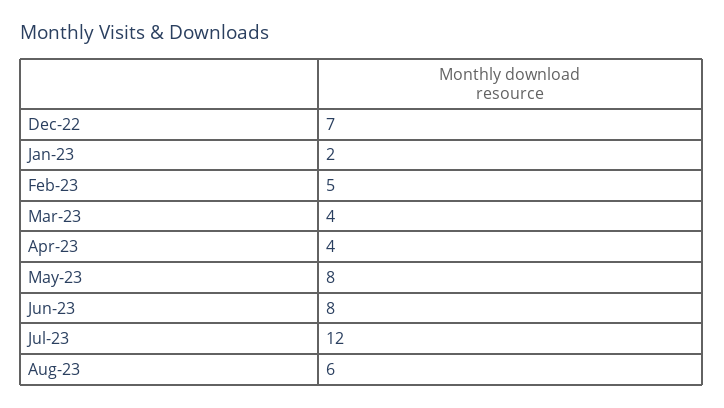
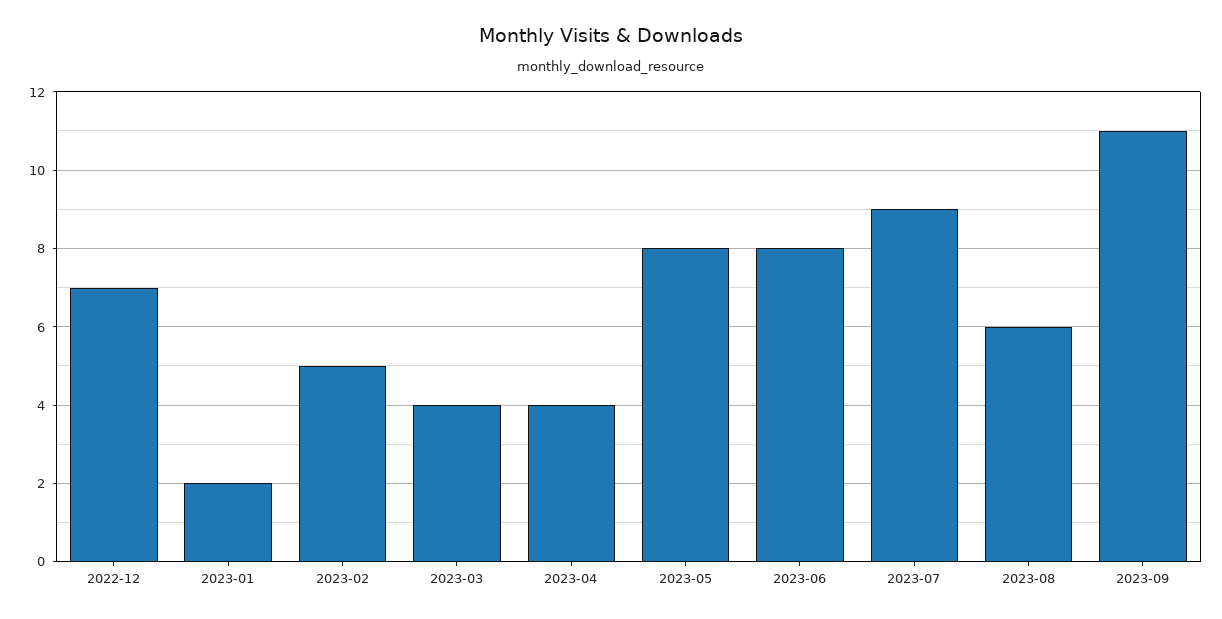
Jul-23: 12 -> 9
2023-09: none -> 11

